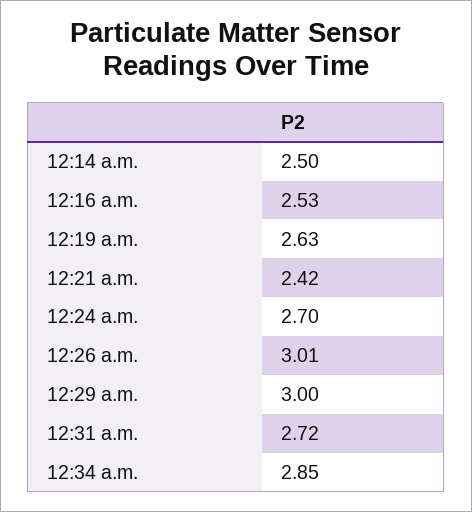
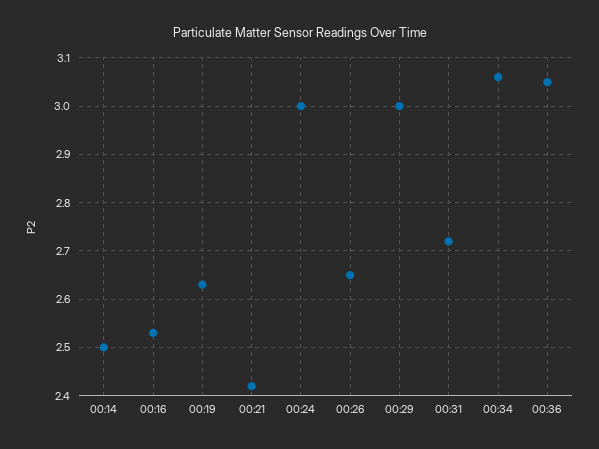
12:24 a.m.: 2.7 -> 3
12:26 a.m.: 3.01 -> 2.65
12:34 a.m.: 2.85 -> 3.05
00:36: none -> 3.05

